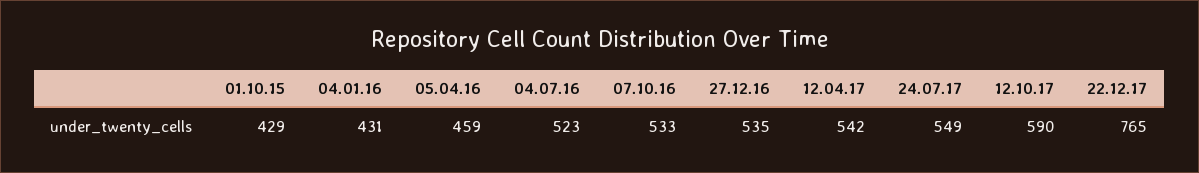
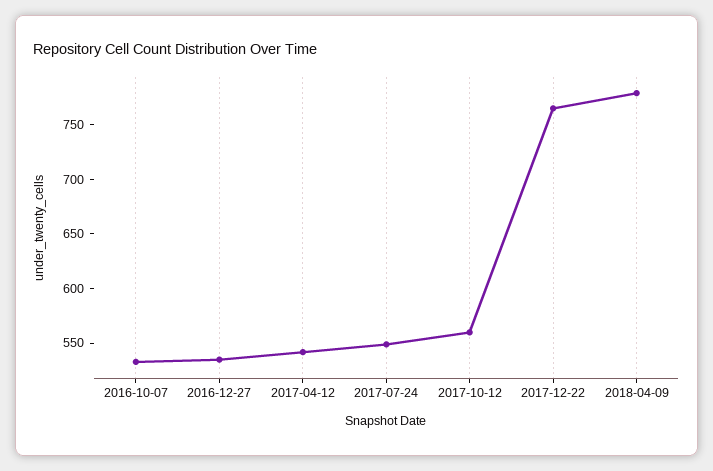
01.10.15: 429 -> none
04.01.16: 431 -> none
05.04.16: 459 -> none
04.07.16: 523 -> none
12.10.17: 590 -> 560
2018-04-09: none -> 780

